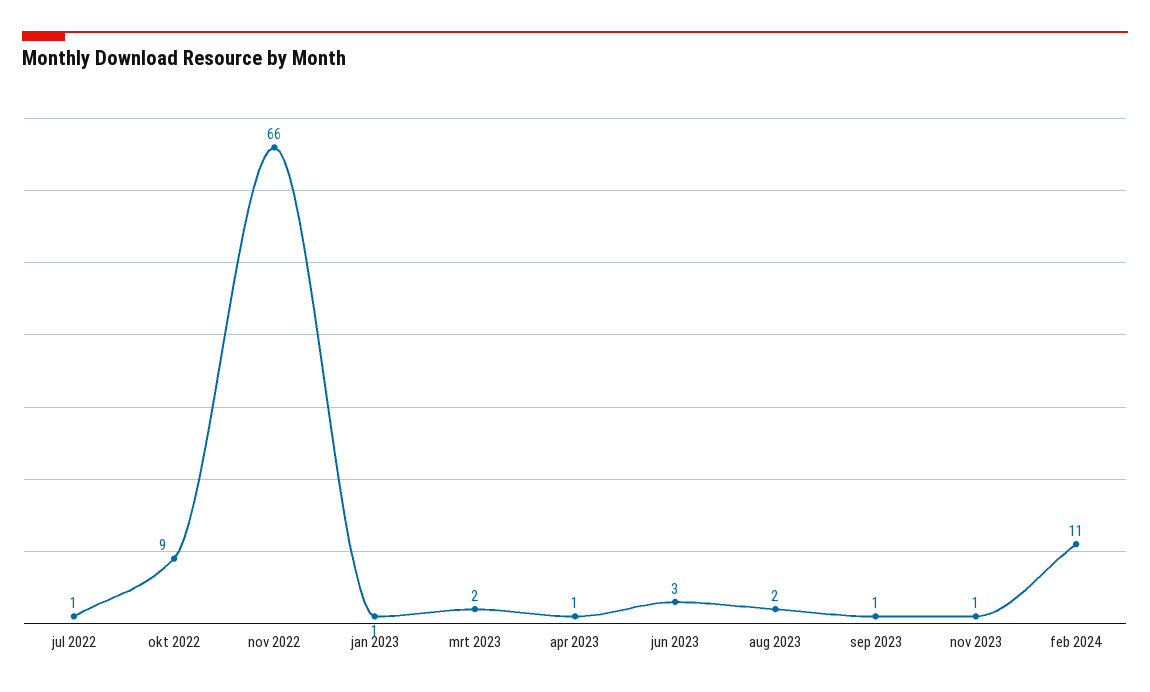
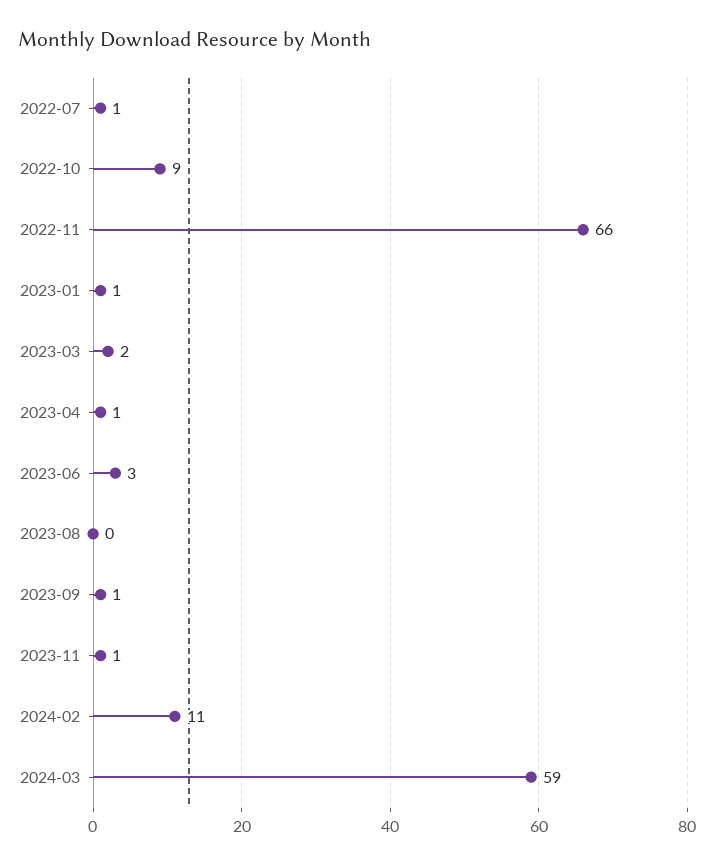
aug 2023: 2 -> 0
2024-03: none -> 59

